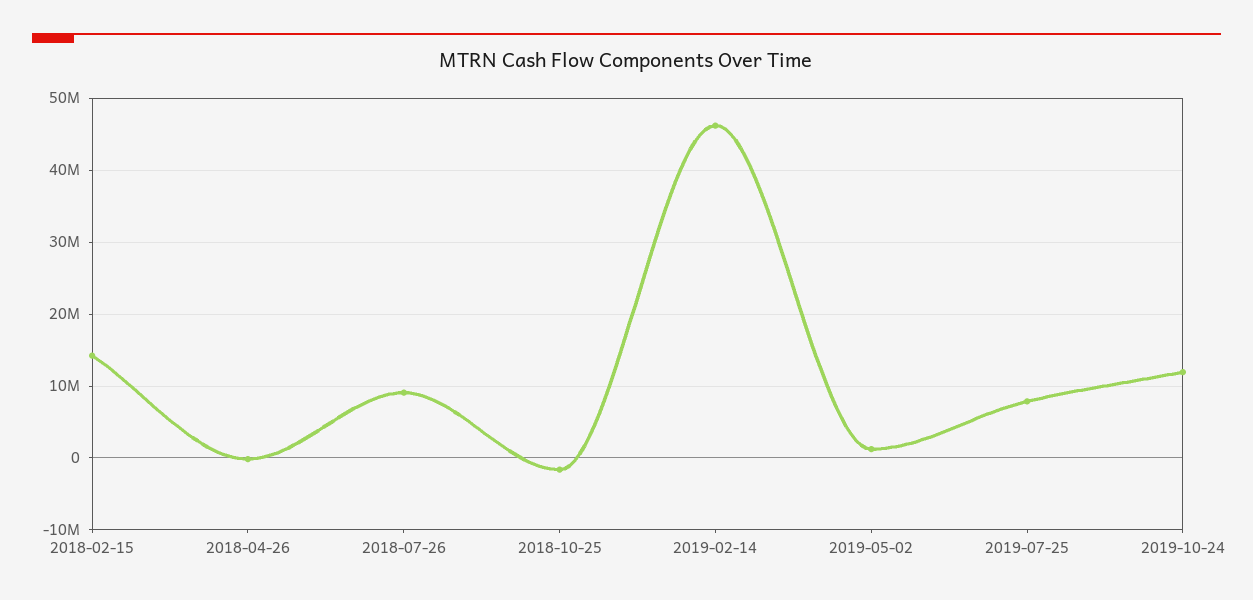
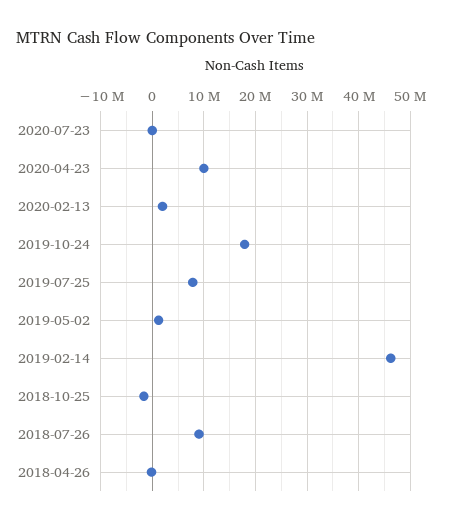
2018-02-15: 14000000 -> none
2019-10-24: 12000000 -> 18000000
2020-07-23: none -> 0
2020-04-23: none -> 10000000
2020-02-13: none -> 2000000

